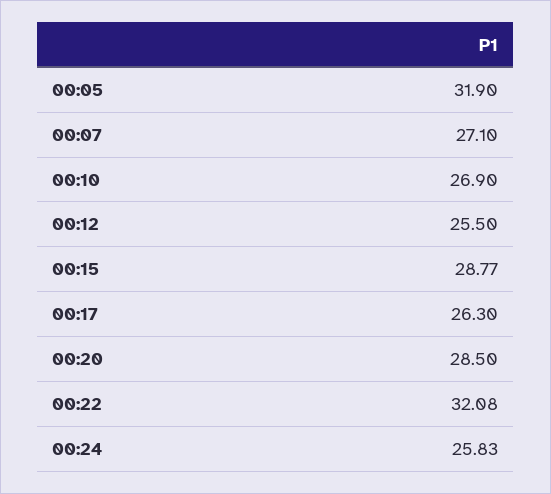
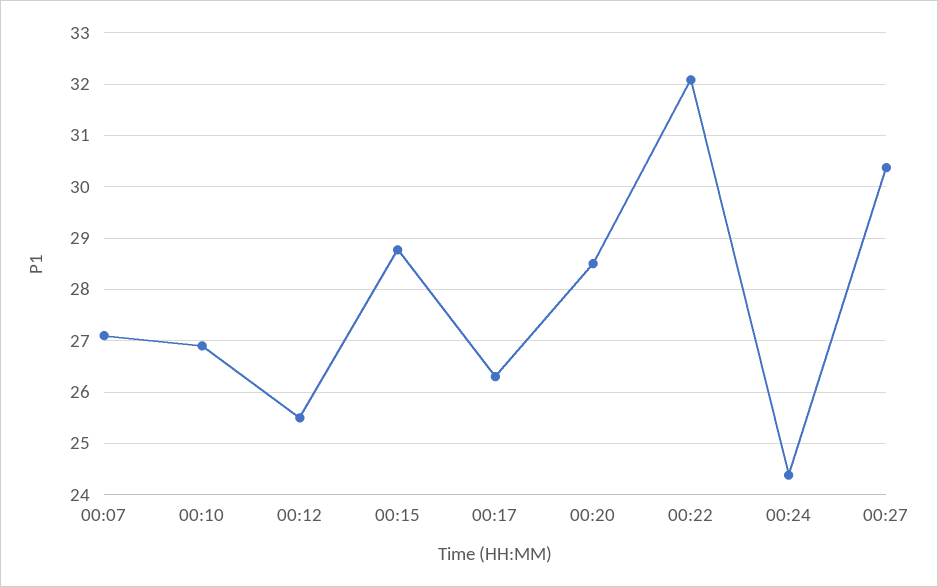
00:05: 31.9 -> none
00:24: 25.83 -> 24.4
00:27: none -> 30.4

